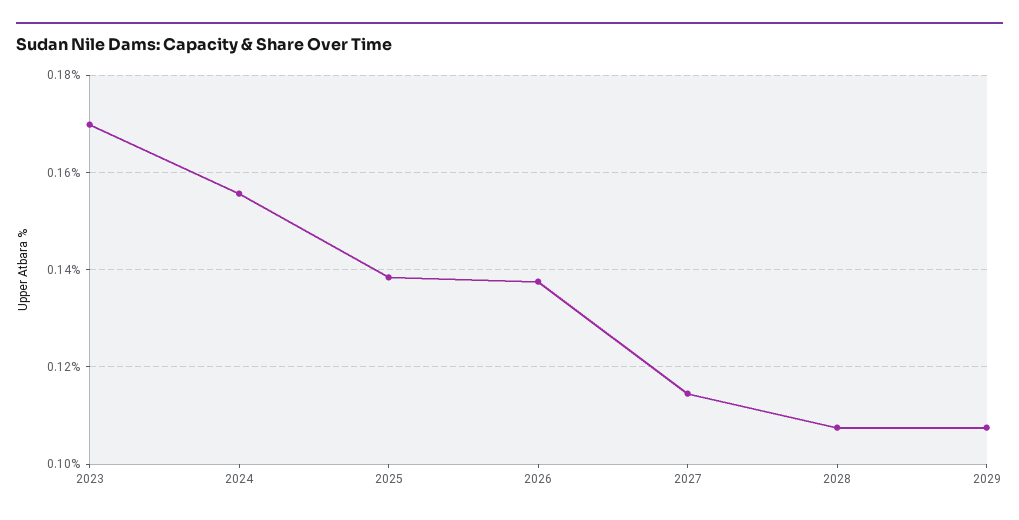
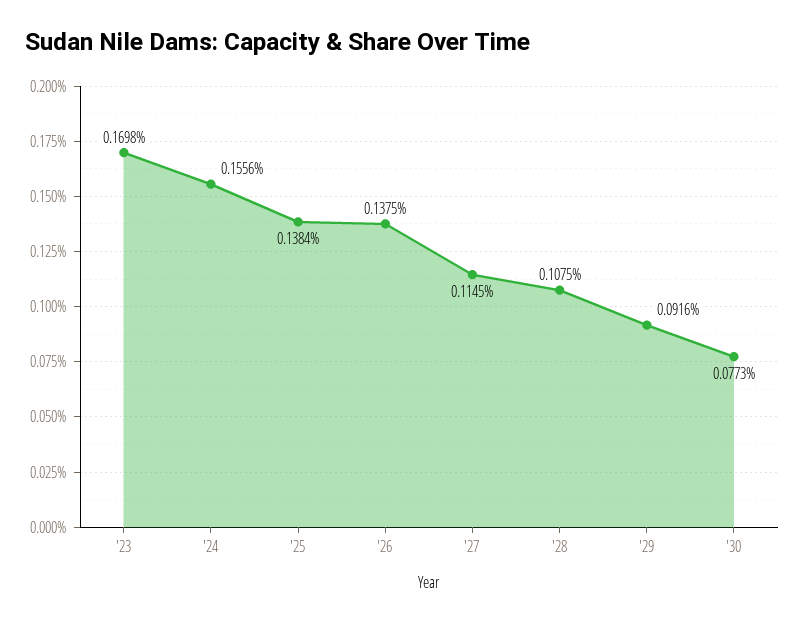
2029: 0.108 -> 0.0916
'30: none -> 0.0773

